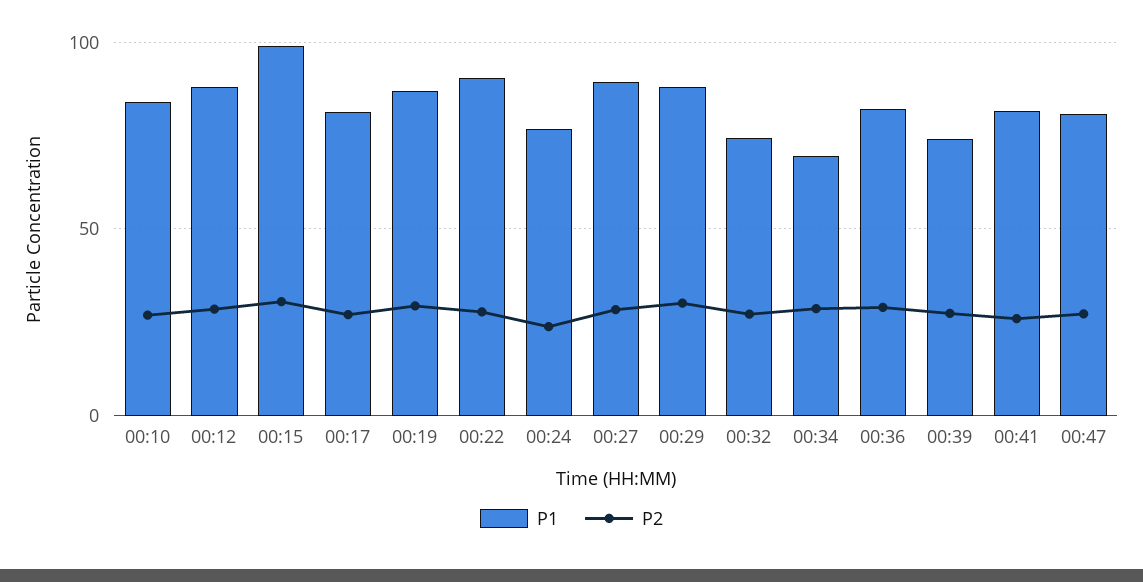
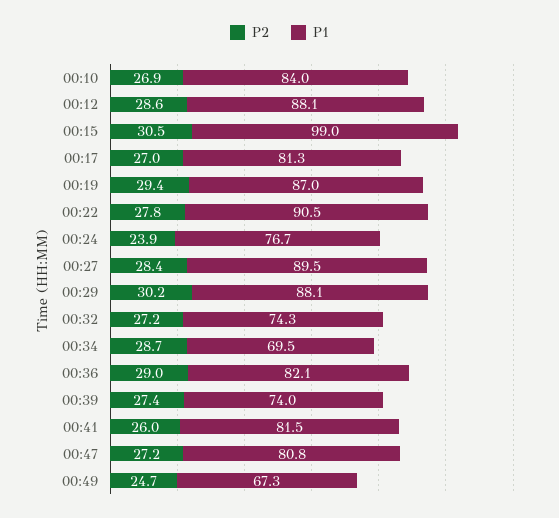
P2, 00:49: none -> 24.7
P1, 00:49: none -> 67.3

